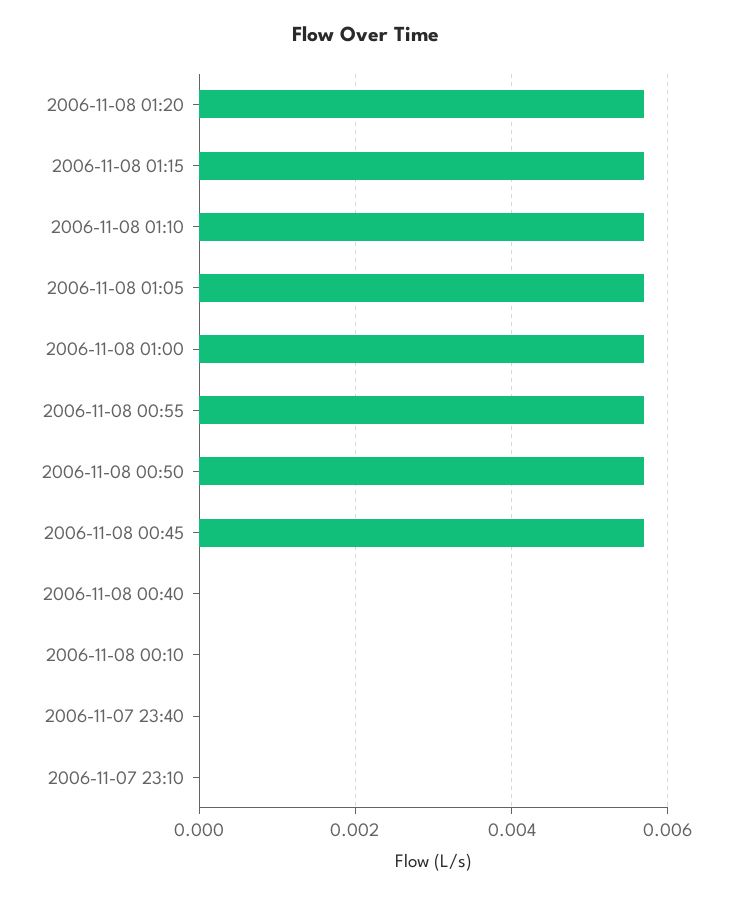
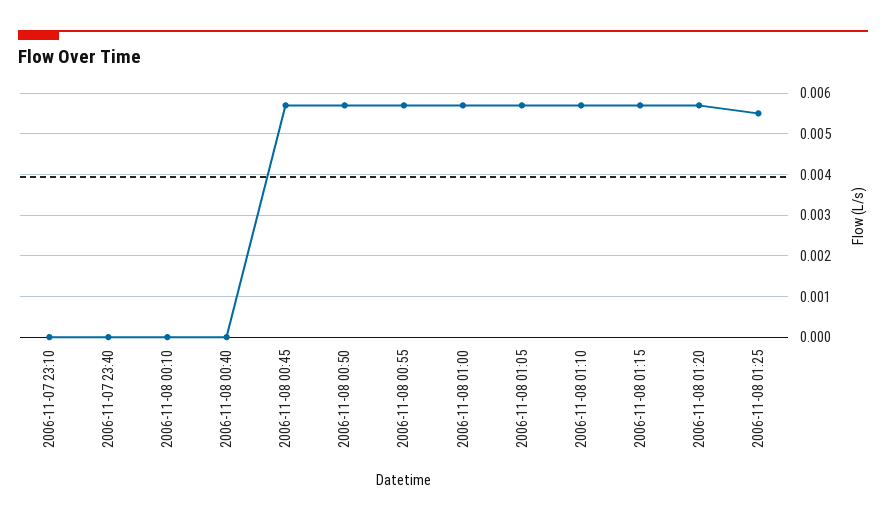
2006-11-08 01:25: none -> 0.0055

